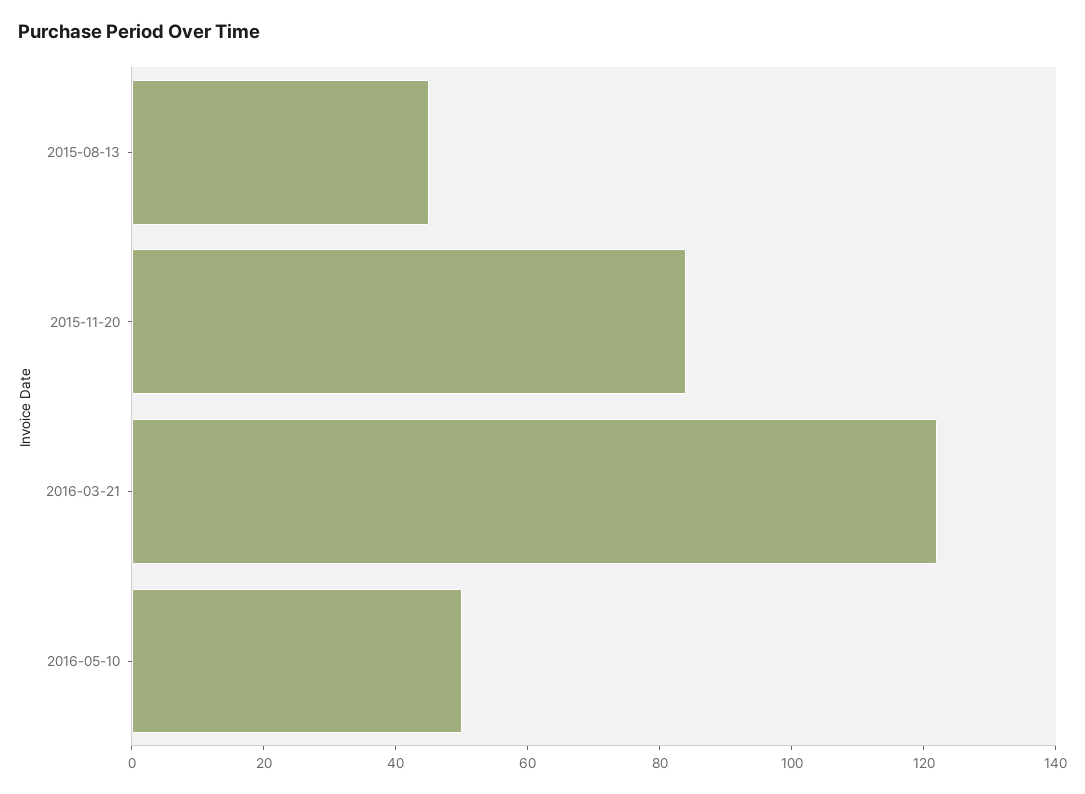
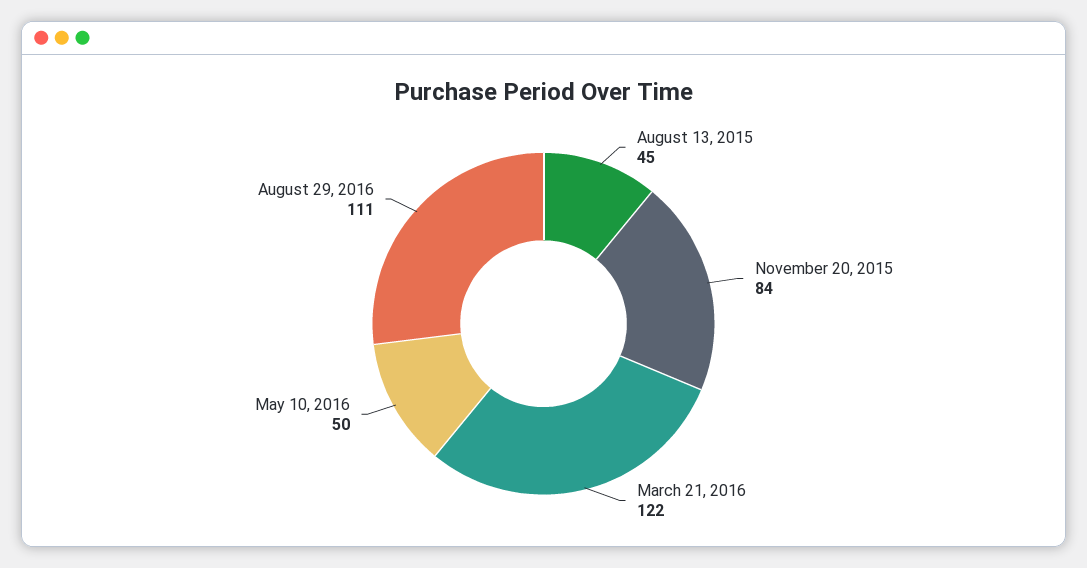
August 29, 2016: none -> 111

